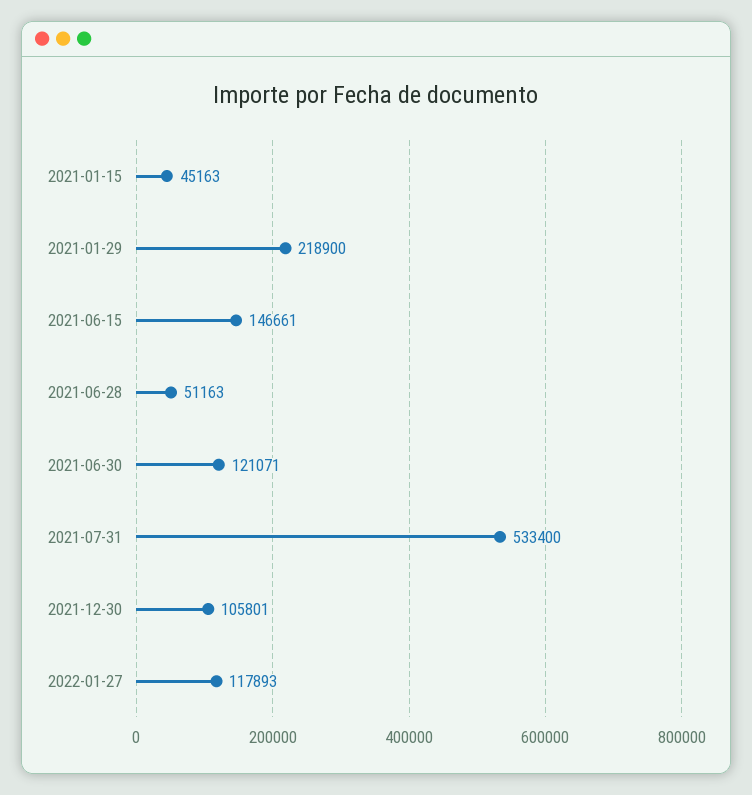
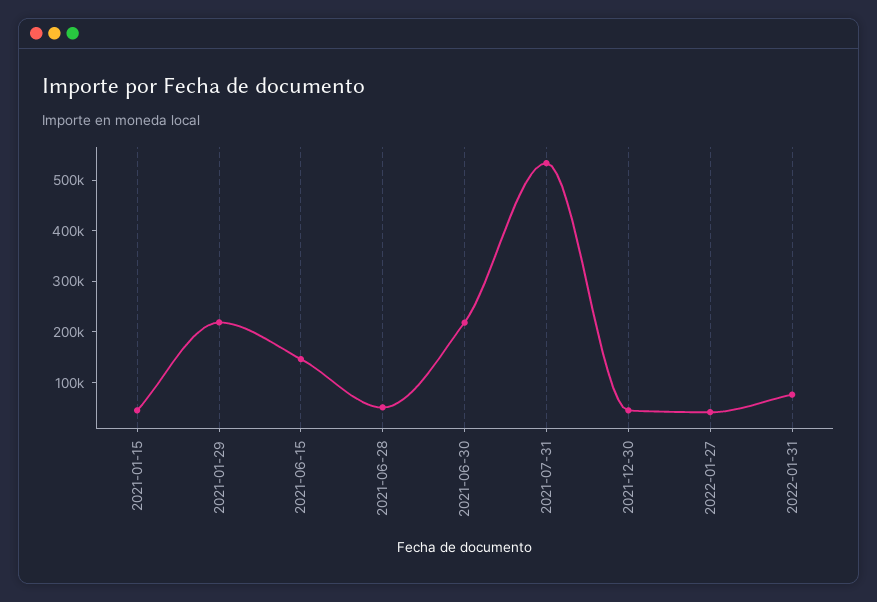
2021-06-30: 121071 -> 220000
2021-12-30: 105801 -> 40000
2022-01-27: 117893 -> 40000
2022-01-31: none -> 80000

